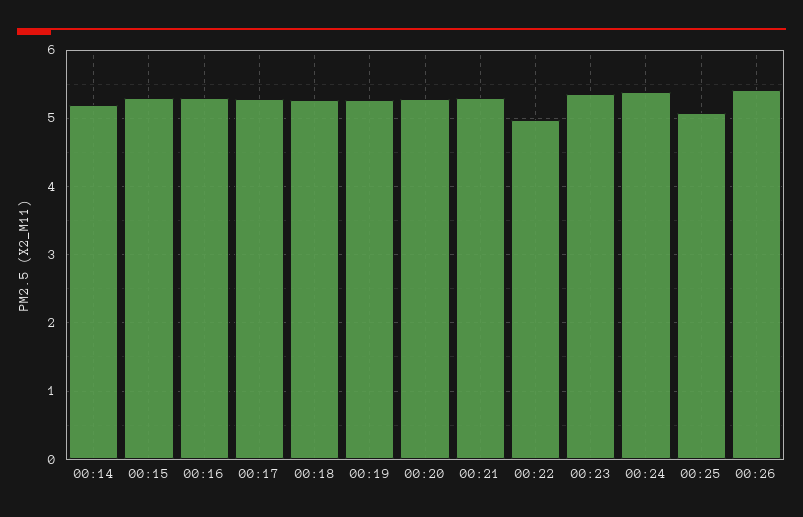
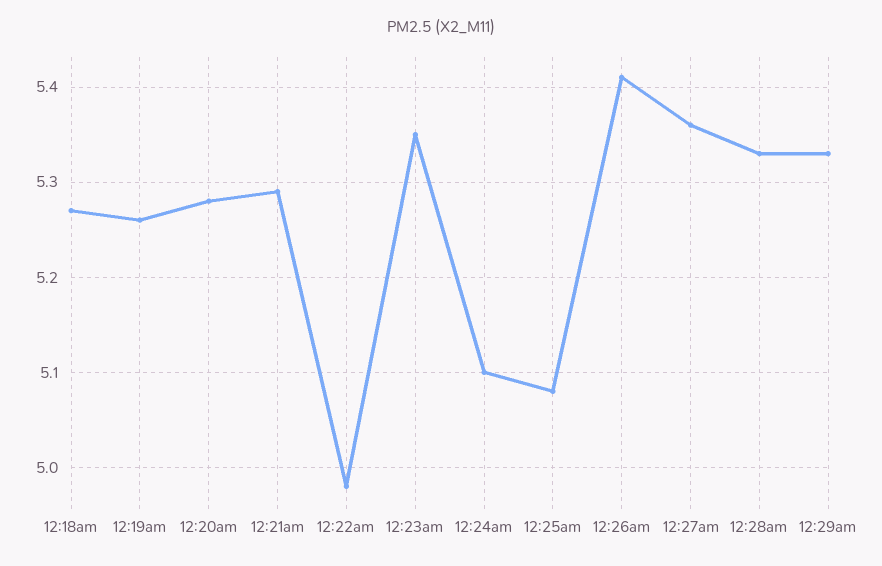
00:14: 5.2 -> none
00:15: 5.3 -> none
00:16: 5.3 -> none
00:17: 5.3 -> none
00:24: 5.4 -> 5.1
12:27am: none -> 5.36
12:28am: none -> 5.33
12:29am: none -> 5.33

